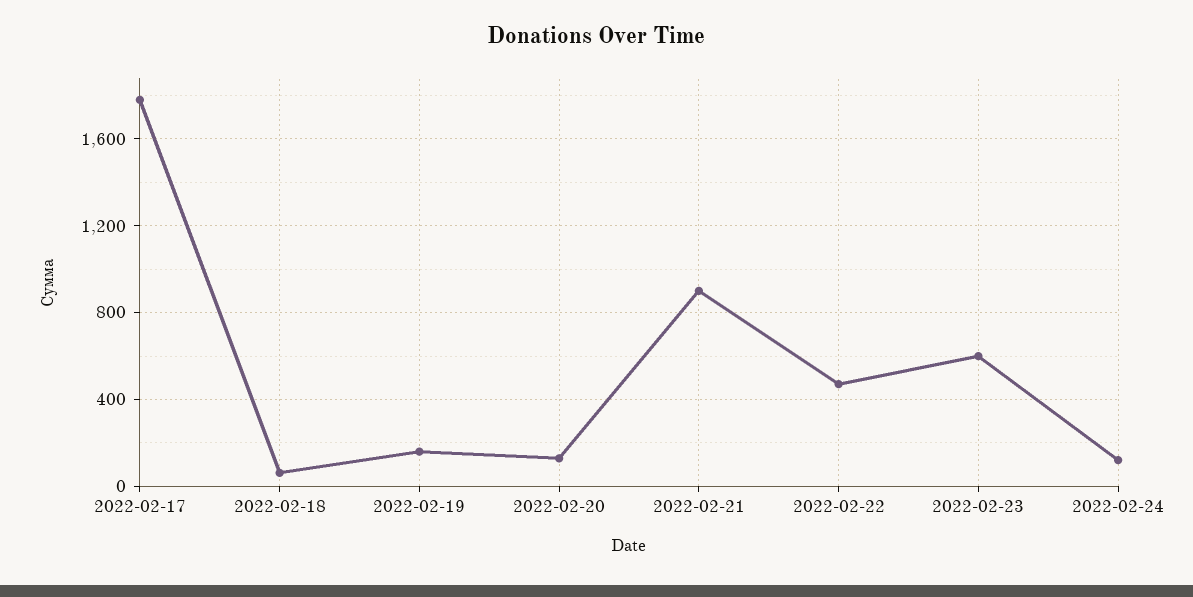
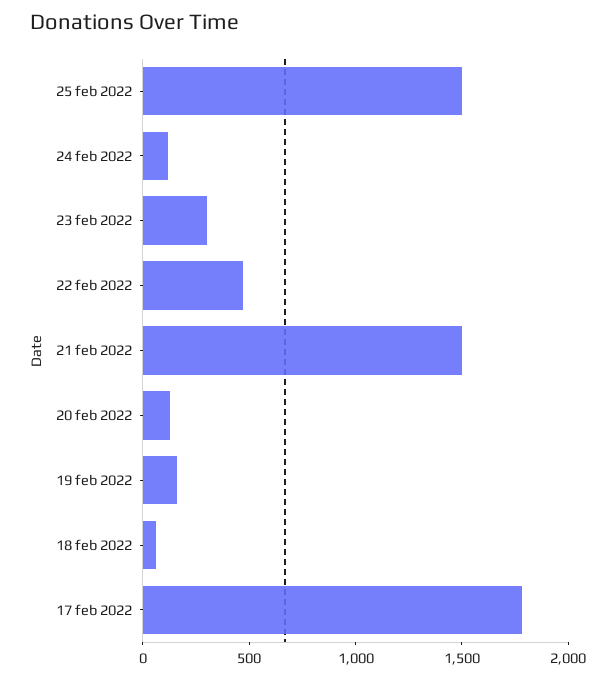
2022-02-21: 900 -> 1500
2022-02-23: 600 -> 300
25 feb 2022: none -> 1500

